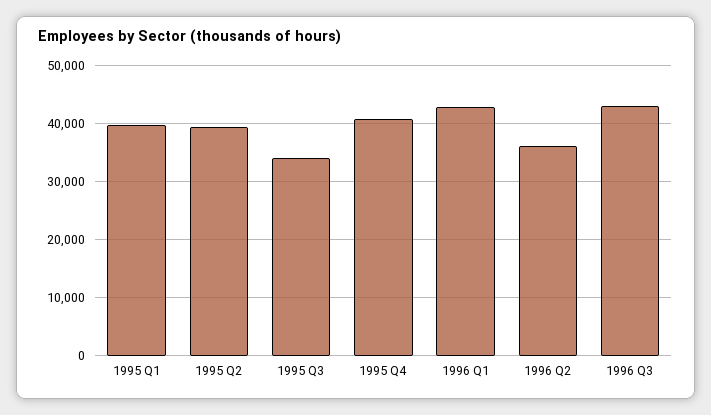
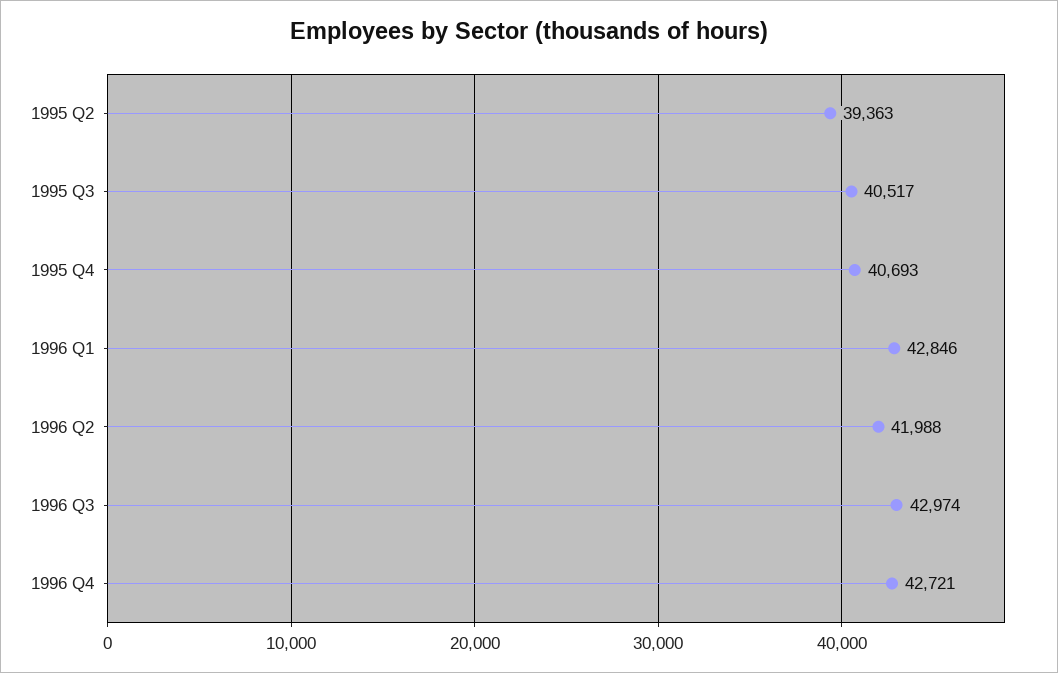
1995 Q1: 40000 -> none
1995 Q3: 34000 -> 40517
1996 Q2: 36000 -> 41988
1996 Q4: none -> 42721

